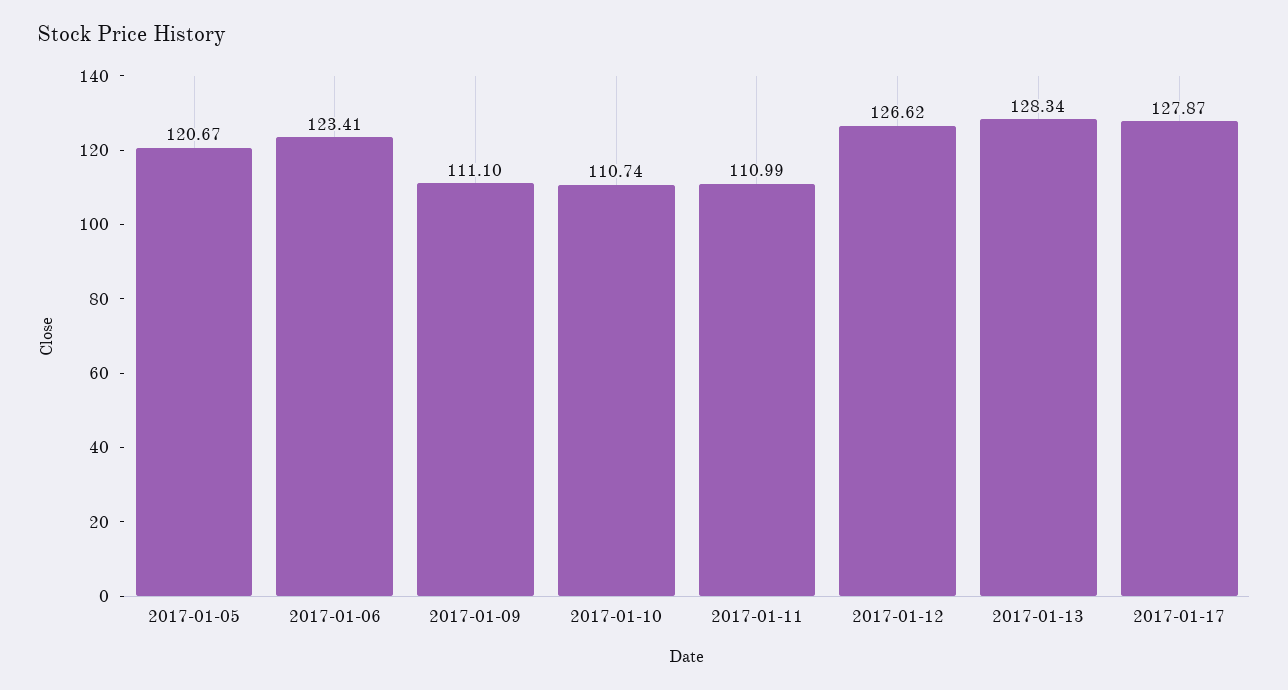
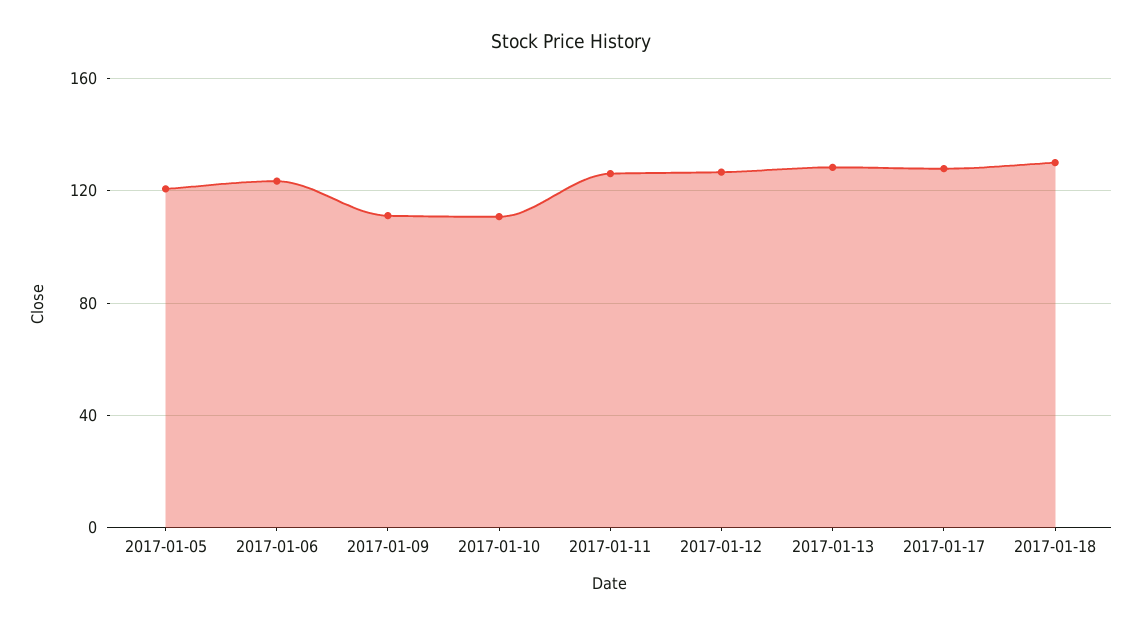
2017-01-11: 110.99 -> 125
2017-01-18: none -> 130

